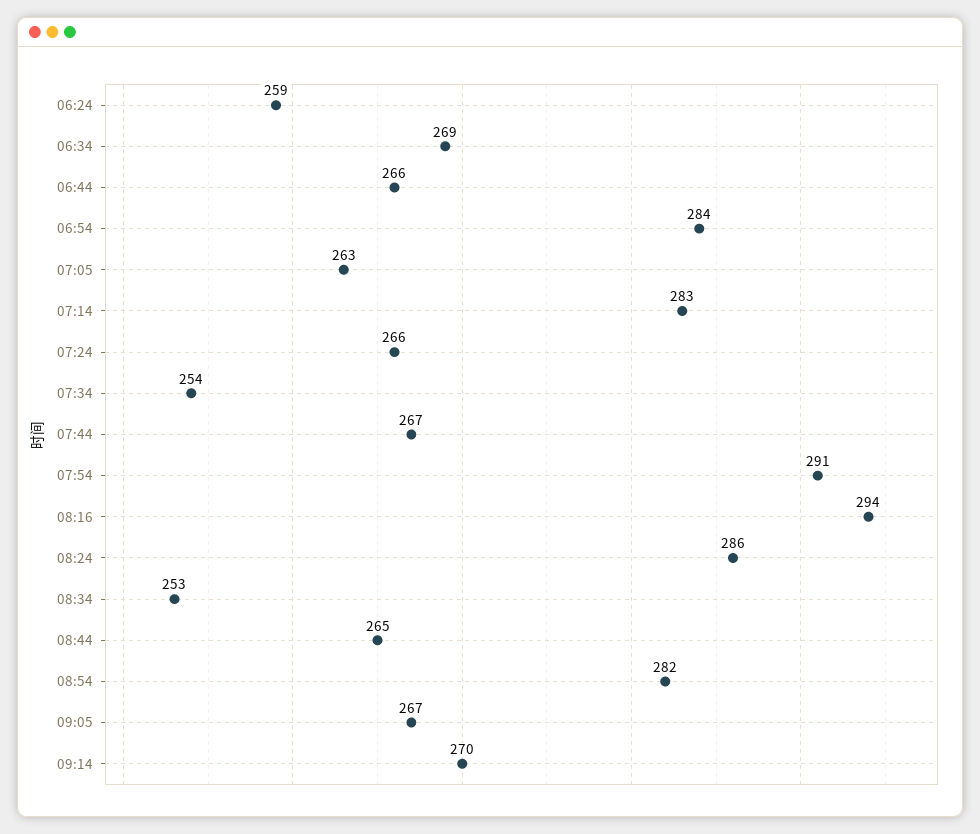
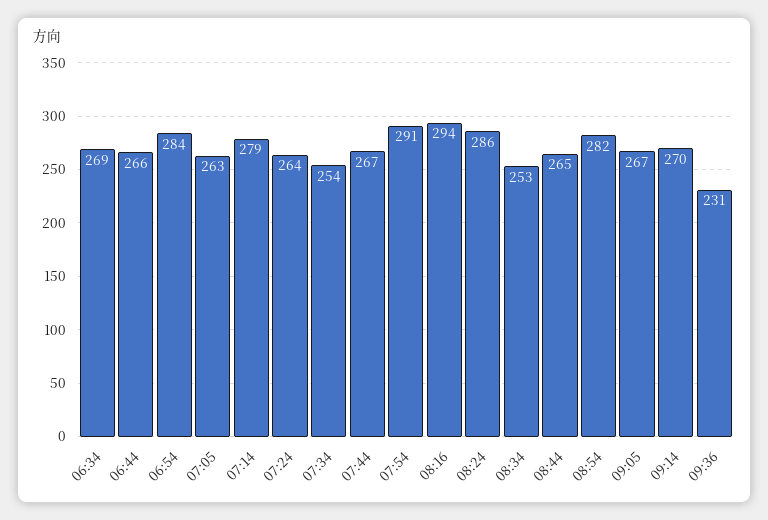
06:24: 259 -> none
07:14: 283 -> 279
07:24: 266 -> 264
09:36: none -> 231

